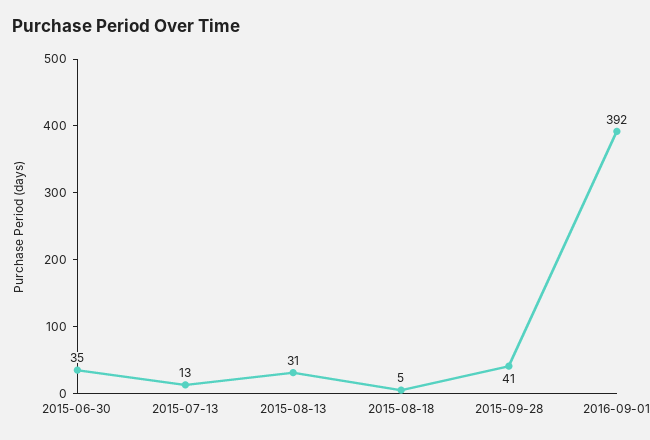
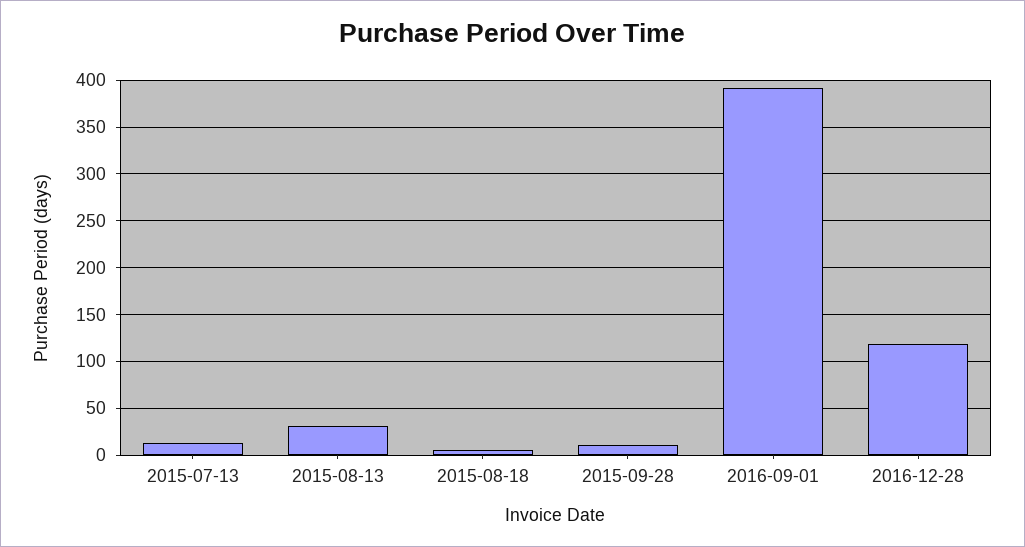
2015-06-30: 35 -> none
2015-09-28: 41 -> 10
2016-12-28: none -> 120

